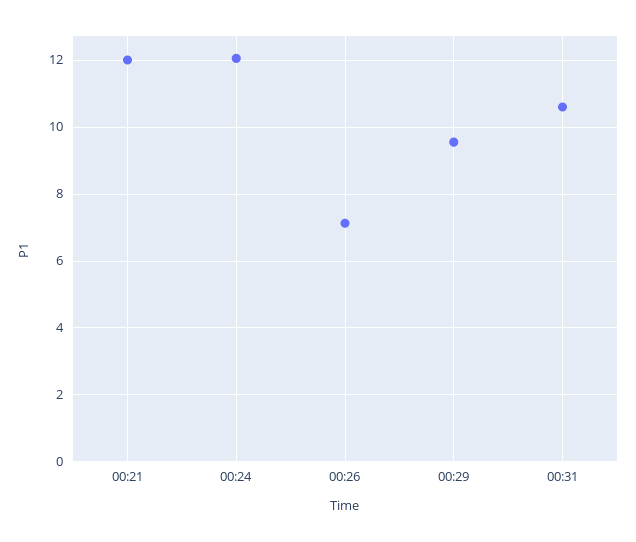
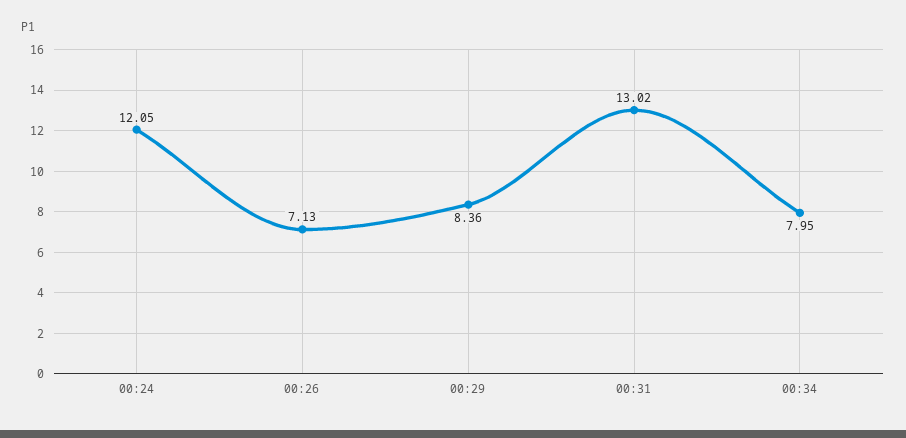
00:21: 12 -> none
00:29: 9.6 -> 8.36
00:31: 10.6 -> 13.02
00:34: none -> 7.95

